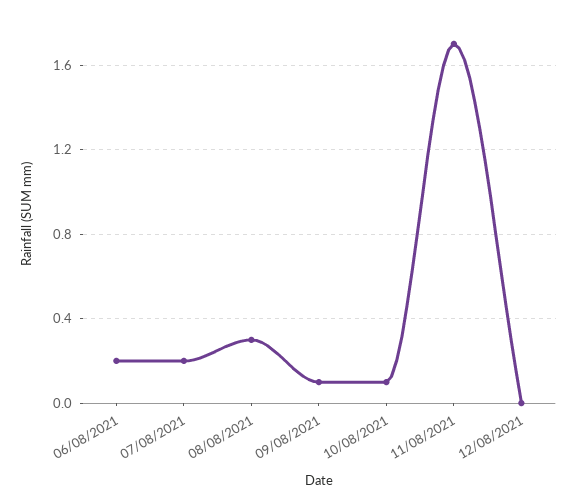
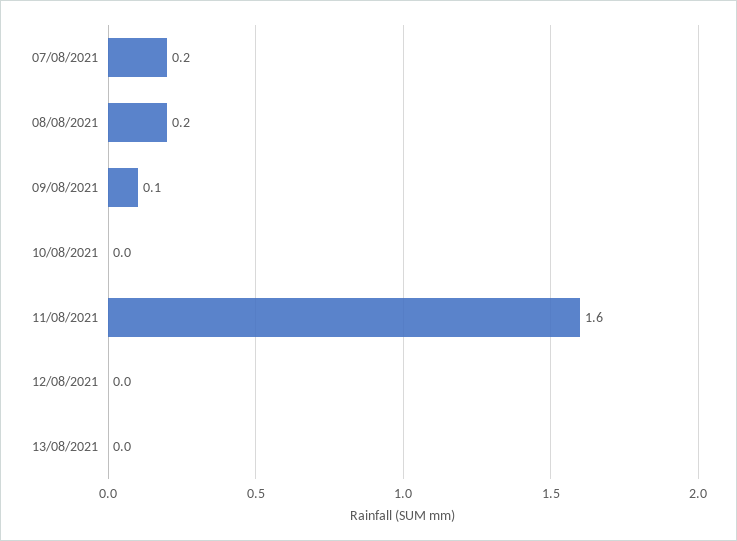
06/08/2021: 0.2 -> none
08/08/2021: 0.3 -> 0.2
10/08/2021: 0.1 -> 0
11/08/2021: 1.7 -> 1.6
13/08/2021: none -> 0

